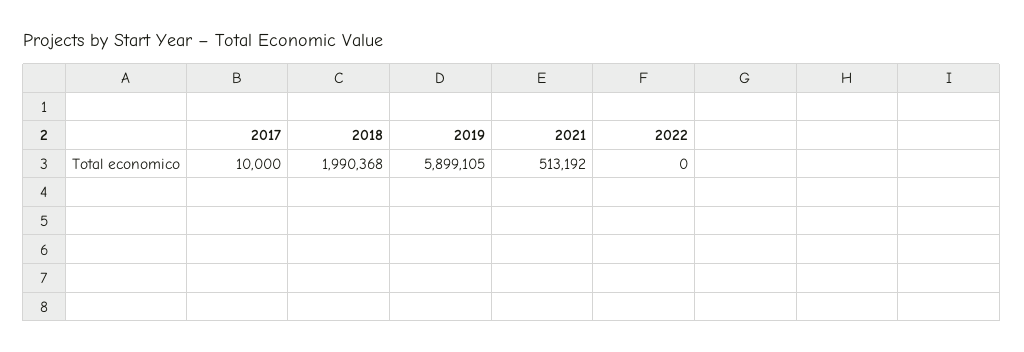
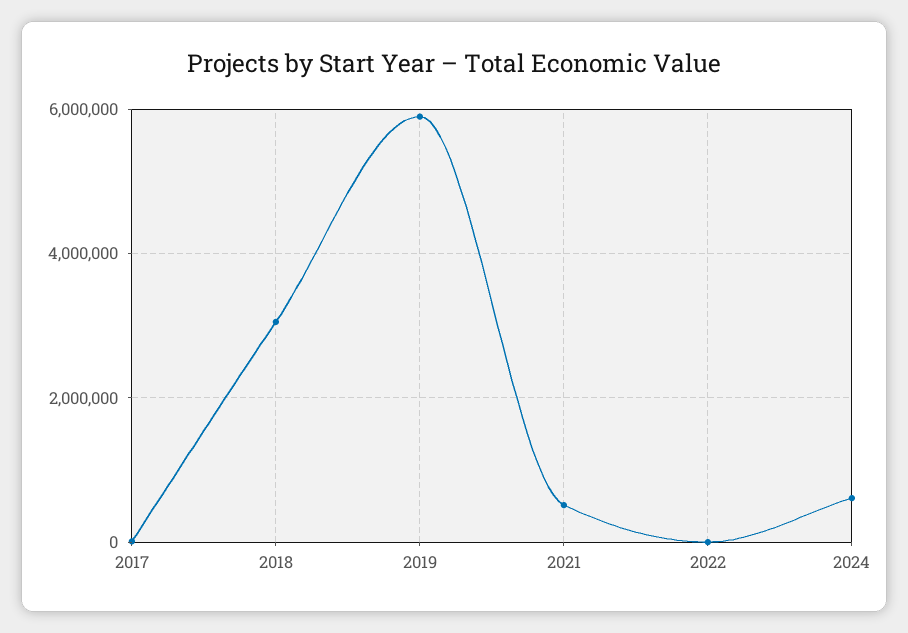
2018: 1990368 -> 3000000
2024: none -> 600000

